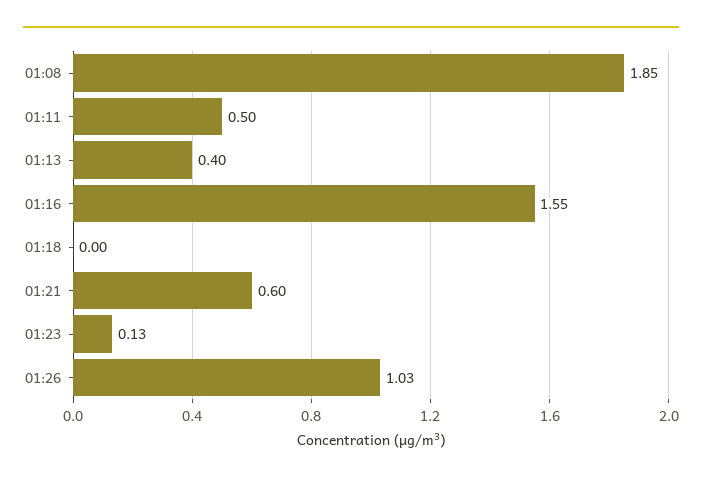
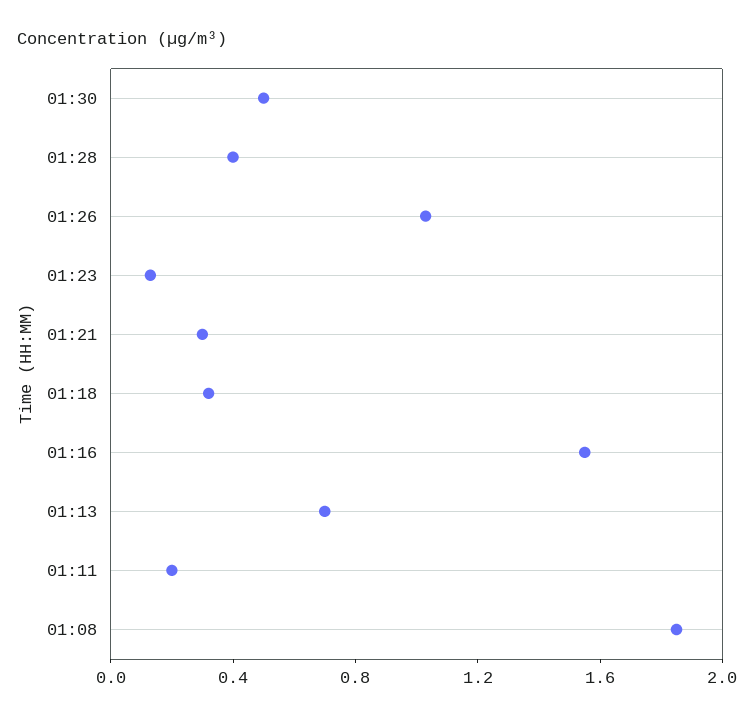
01:11: 0.5 -> 0.2
01:13: 0.4 -> 0.7
01:18: 0 -> 0.3
01:21: 0.6 -> 0.3
01:30: none -> 0.5
01:28: none -> 0.4

